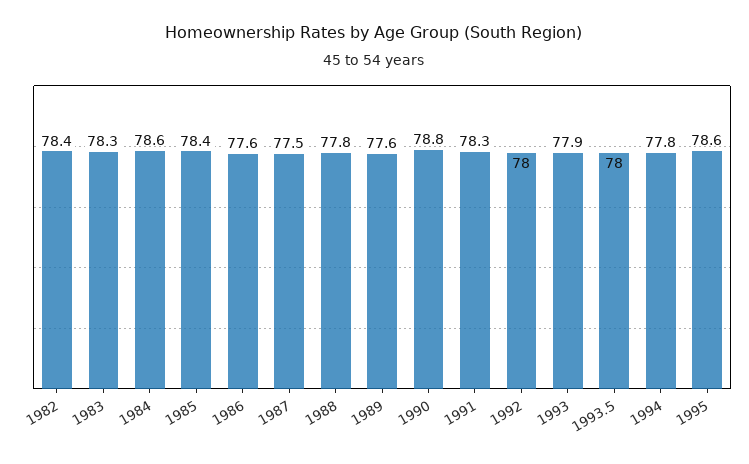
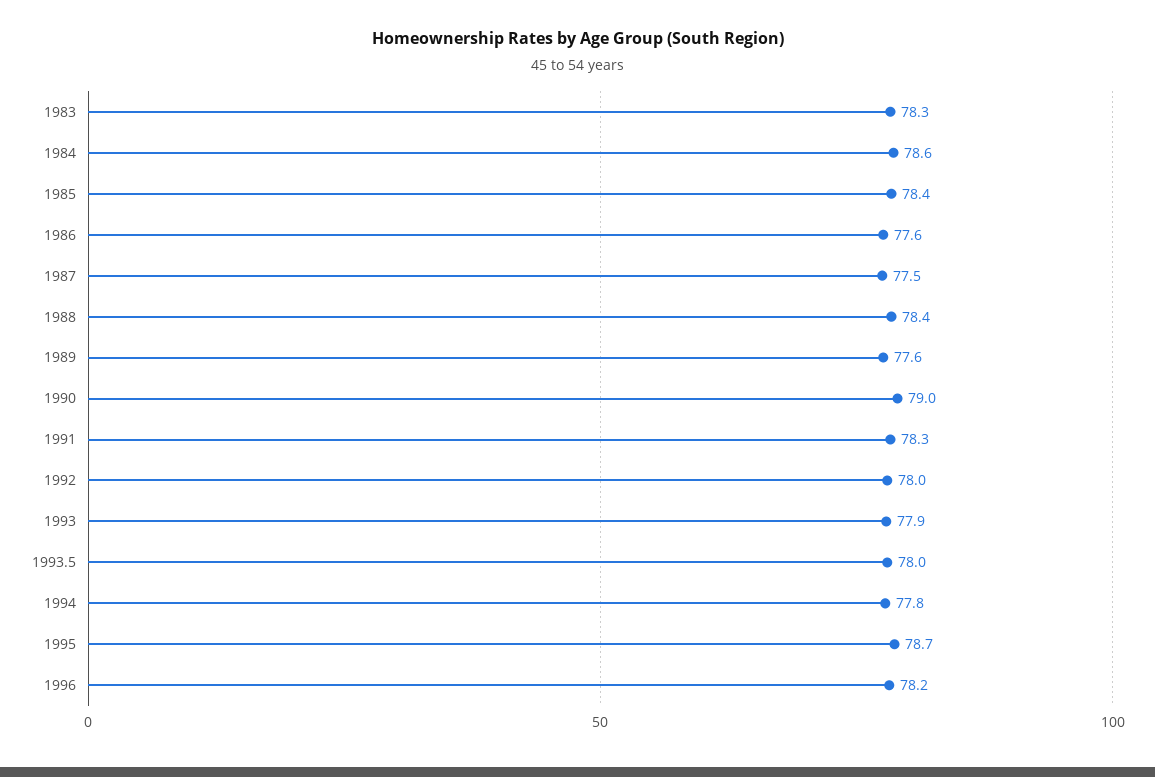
1982: 78.4 -> none
1988: 77.8 -> 78.4
1990: 78.8 -> 79
1995: 78.6 -> 78.7
1996: none -> 78.2

